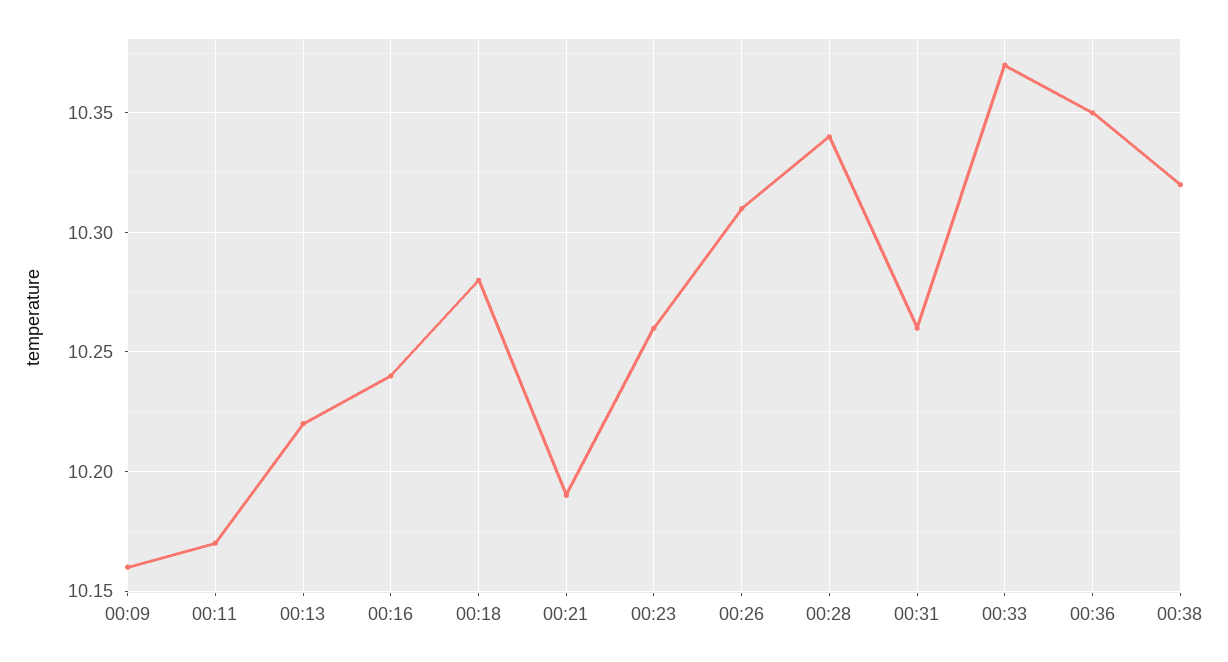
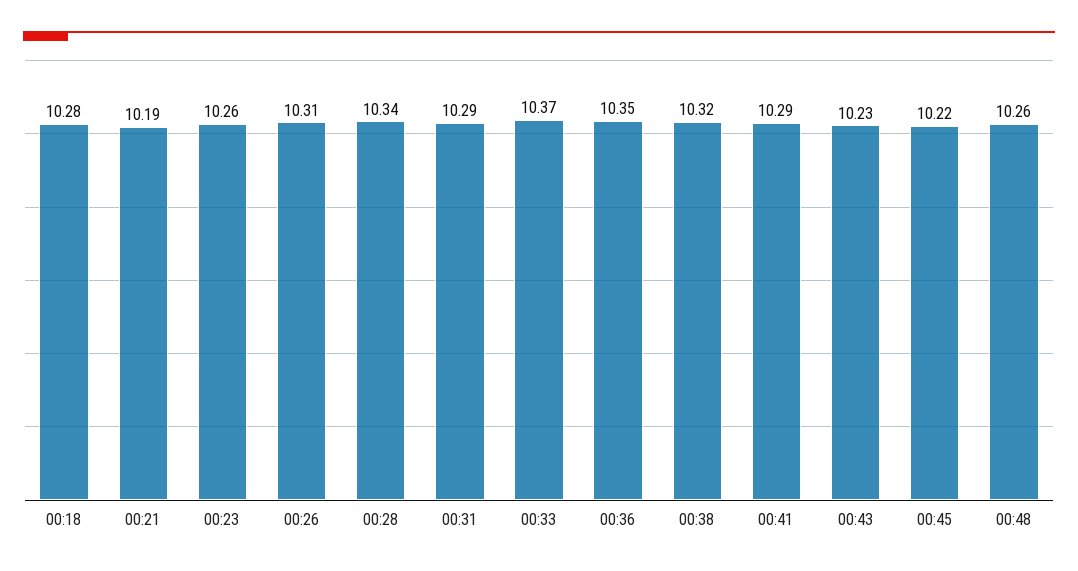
00:09: 10.16 -> none
00:11: 10.17 -> none
00:13: 10.22 -> none
00:16: 10.24 -> none
00:31: 10.26 -> 10.29
00:41: none -> 10.29
00:43: none -> 10.23
00:45: none -> 10.22
00:48: none -> 10.26

